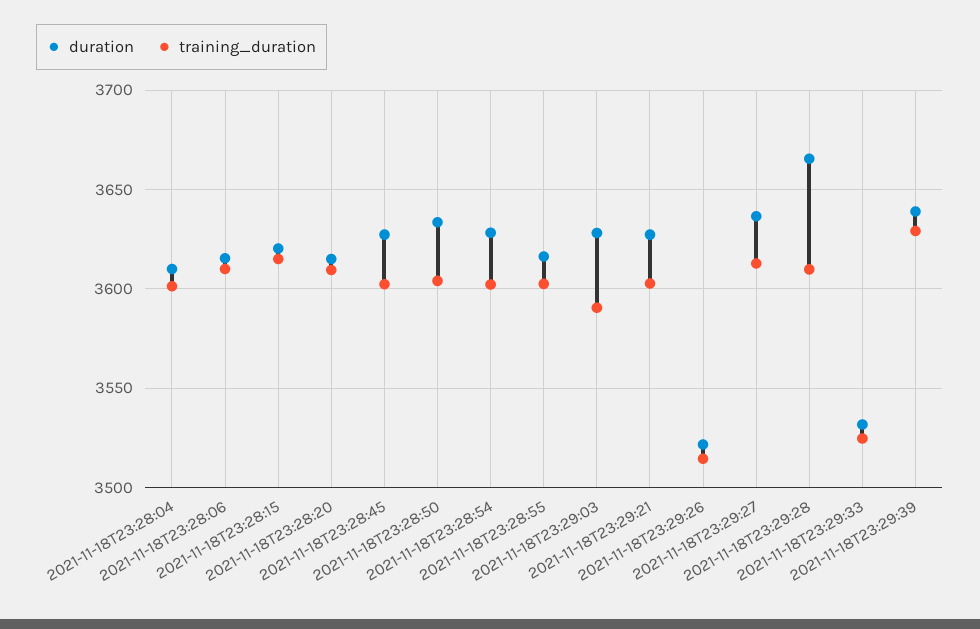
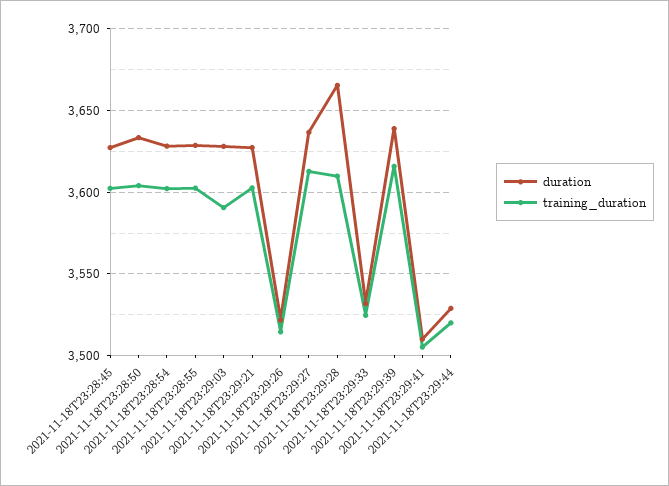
duration, 2021-11-18T23:28:04: 3610 -> none
training_duration, 2021-11-18T23:28:04: 3600 -> none
duration, 2021-11-18T23:28:06: 3615 -> none
training_duration, 2021-11-18T23:28:06: 3610 -> none
duration, 2021-11-18T23:28:15: 3620 -> none
training_duration, 2021-11-18T23:28:15: 3615 -> none
duration, 2021-11-18T23:28:20: 3615 -> none
training_duration, 2021-11-18T23:28:20: 3610 -> none
duration, 2021-11-18T23:28:55: 3615 -> 3630
training_duration, 2021-11-18T23:29:39: 3630 -> 3615
duration, 2021-11-18T23:29:41: none -> 3510
training_duration, 2021-11-18T23:29:41: none -> 3505
duration, 2021-11-18T23:29:44: none -> 3530
training_duration, 2021-11-18T23:29:44: none -> 3520

